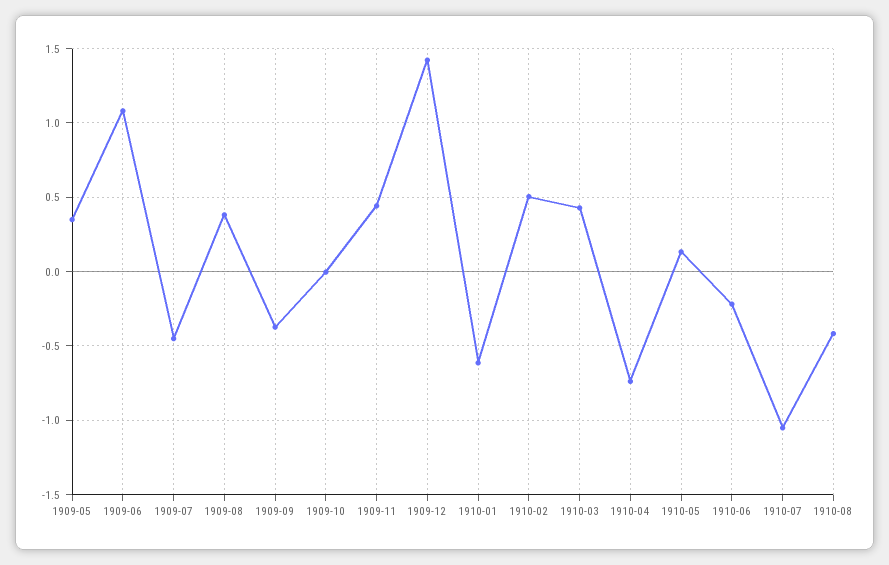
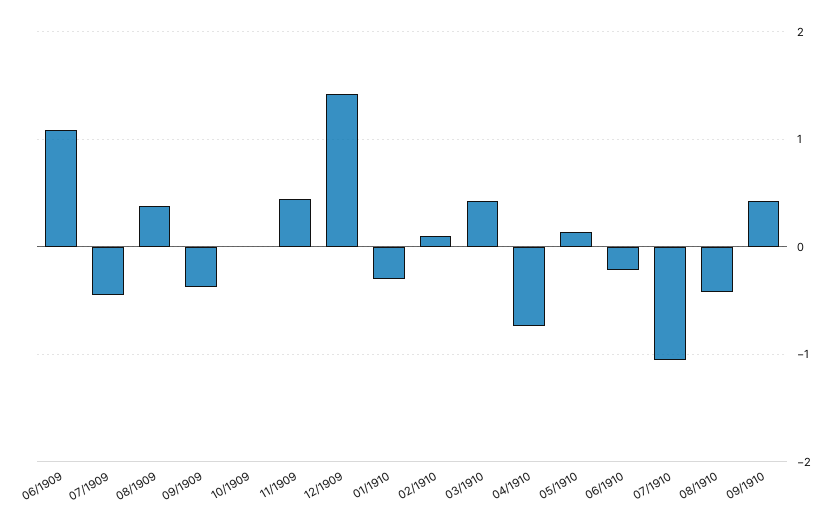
1909-05: 0.35 -> none
1910-01: -0.6 -> -0.3
1910-02: 0.5 -> 0.1
09/1910: none -> 0.4

